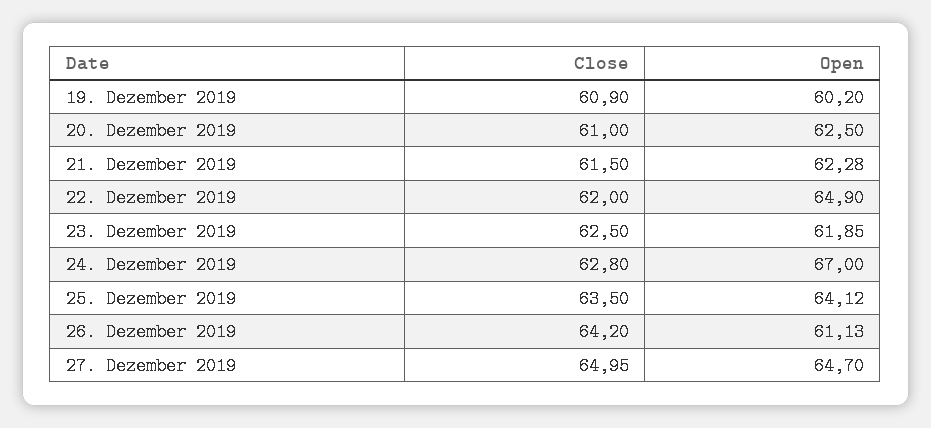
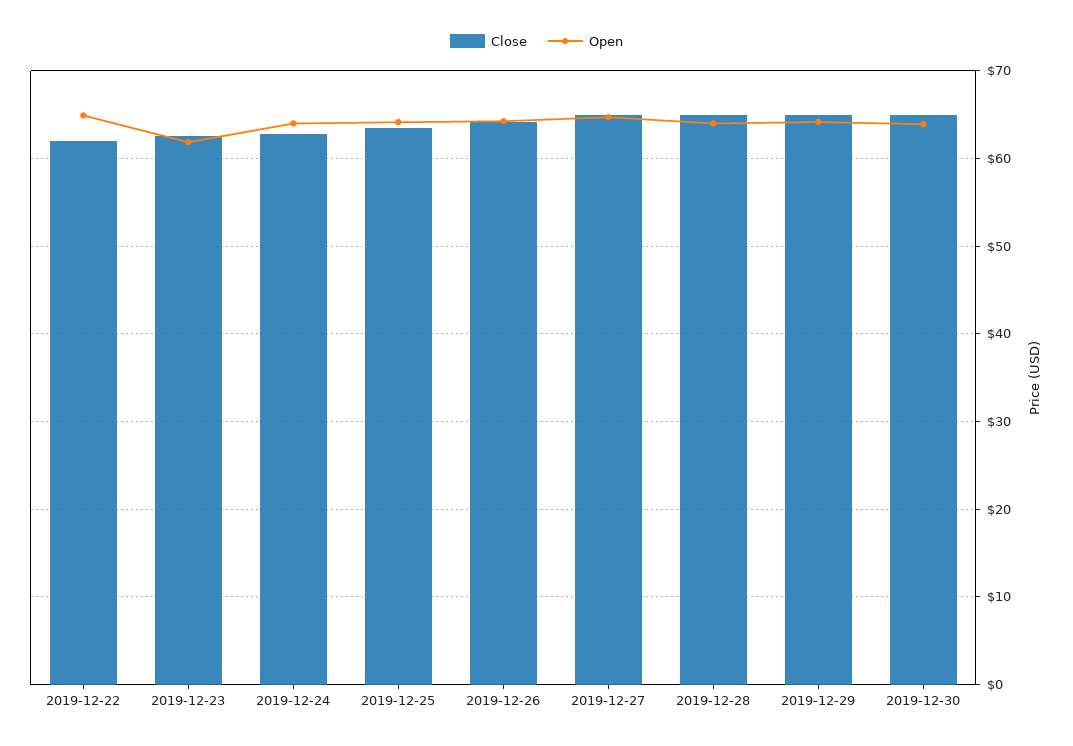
Close, 19. Dezember 2019: 60.9 -> none
Open, 19. Dezember 2019: 60.2 -> none
Close, 20. Dezember 2019: 61 -> none
Open, 20. Dezember 2019: 62.5 -> none
Close, 21. Dezember 2019: 61.5 -> none
Open, 21. Dezember 2019: 62.28 -> none
Open, 24. Dezember 2019: 67 -> 64
Open, 26. Dezember 2019: 61.13 -> 64
Close, 2019-12-28: none -> 65
Open, 2019-12-28: none -> 64
Close, 2019-12-29: none -> 65
Open, 2019-12-29: none -> 64
Close, 2019-12-30: none -> 65
Open, 2019-12-30: none -> 64

